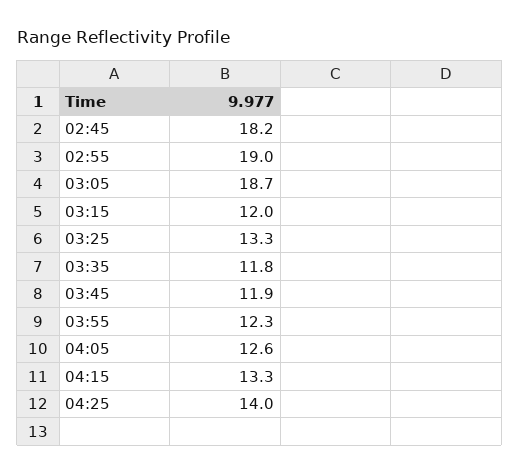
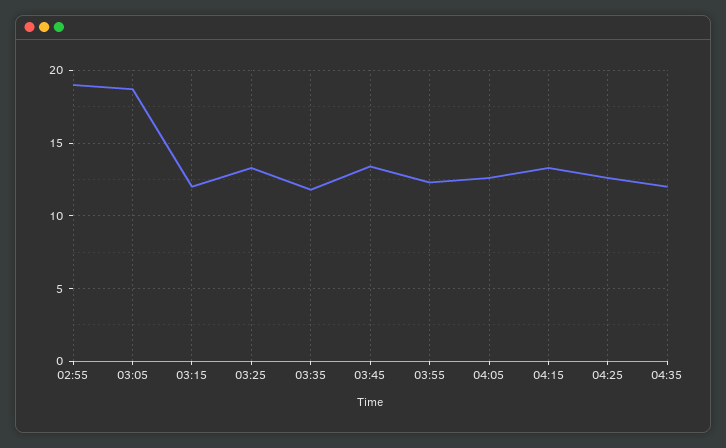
02:45: 18.2 -> none
03:45: 11.9 -> 13.5
04:25: 14 -> 12.5
04:35: none -> 12

